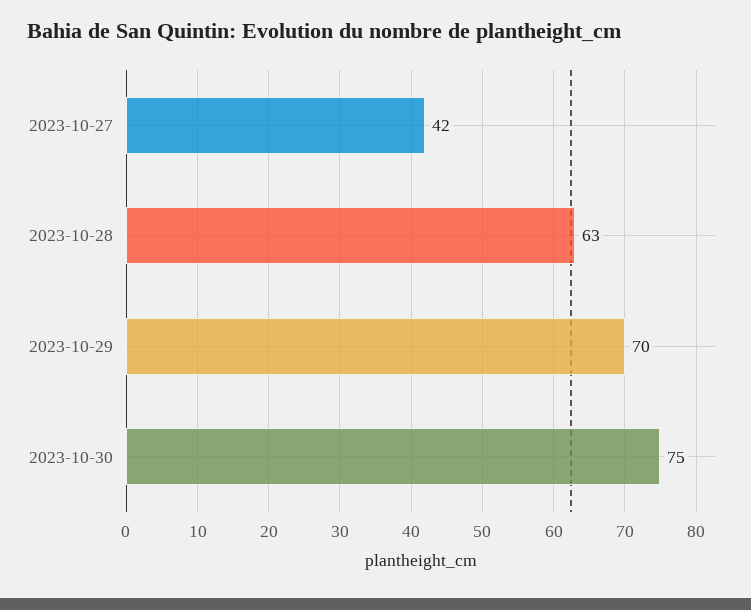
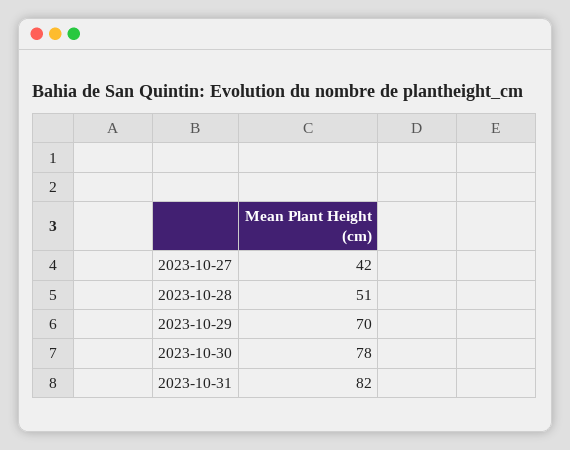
2023-10-28: 63 -> 51
2023-10-30: 75 -> 78
2023-10-31: none -> 82

